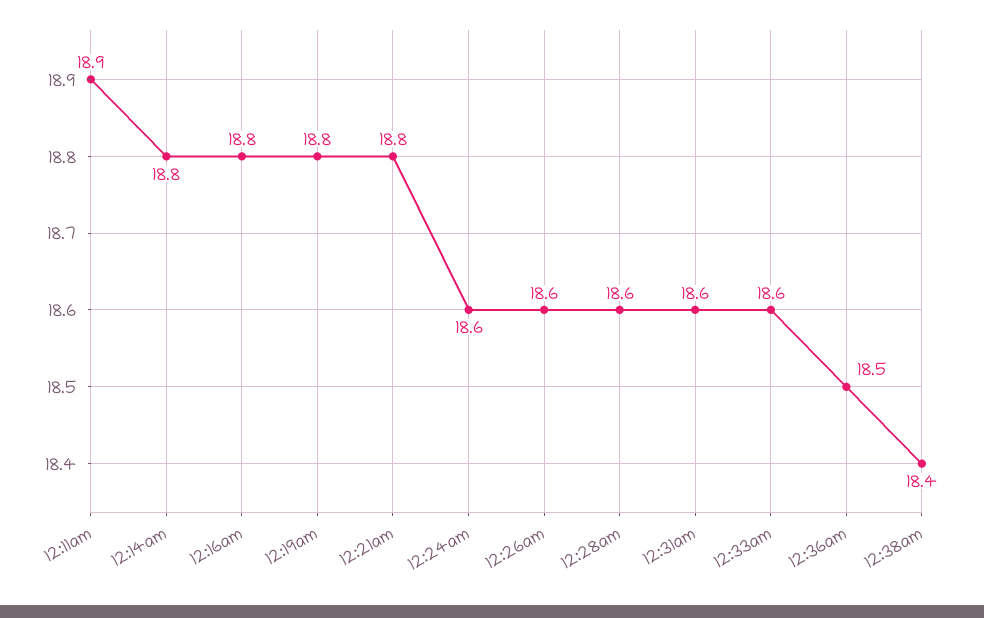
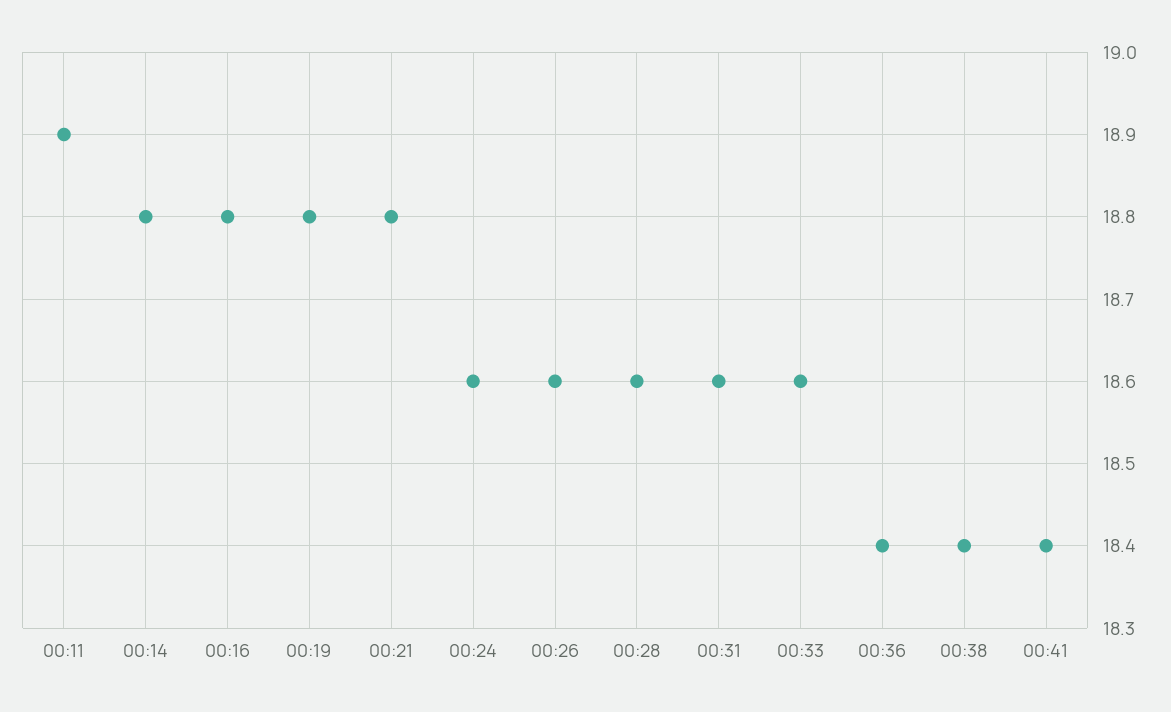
12:36am: 18.5 -> 18.4
00:41: none -> 18.4

